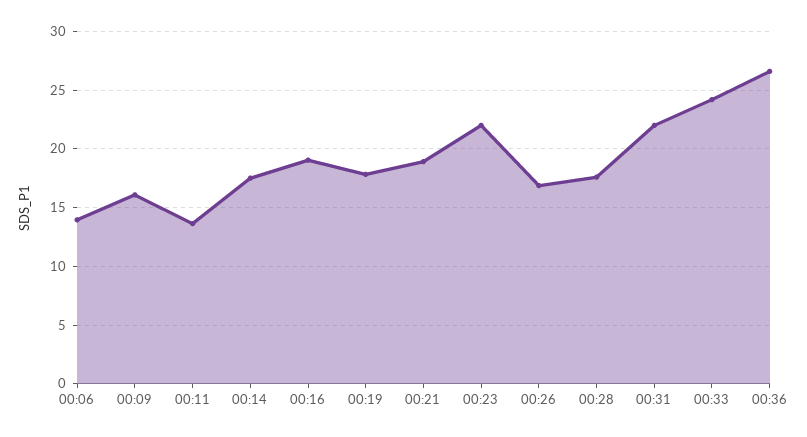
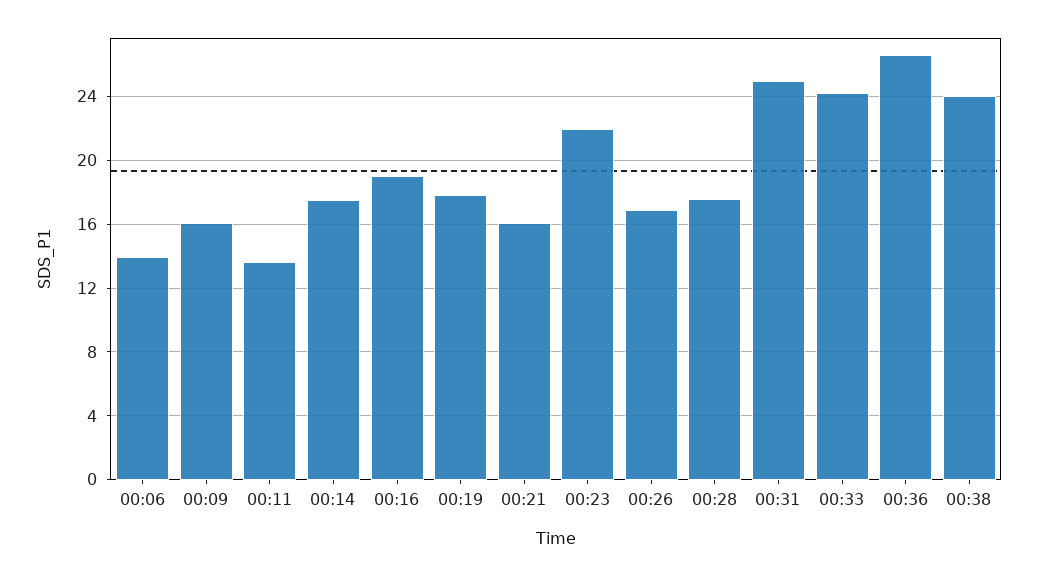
00:21: 19 -> 16
00:31: 22 -> 25
00:38: none -> 24

